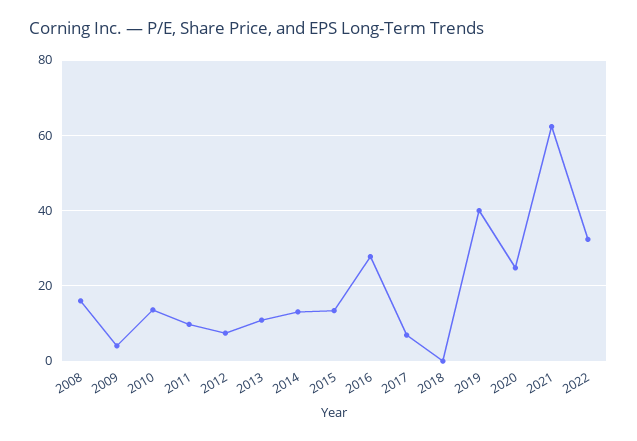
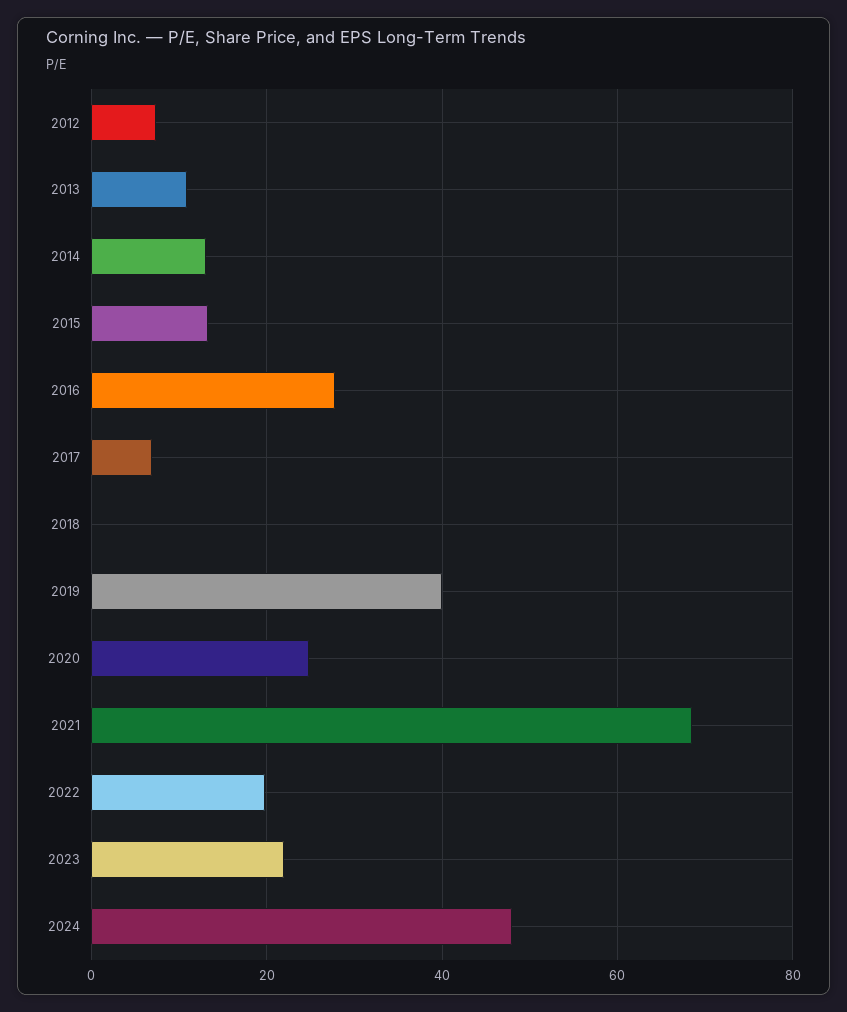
2008: 16 -> none
2009: 4 -> none
2010: 14 -> none
2011: 10 -> none
2021: 62 -> 68
2022: 32 -> 20
2023: none -> 22
2024: none -> 48

